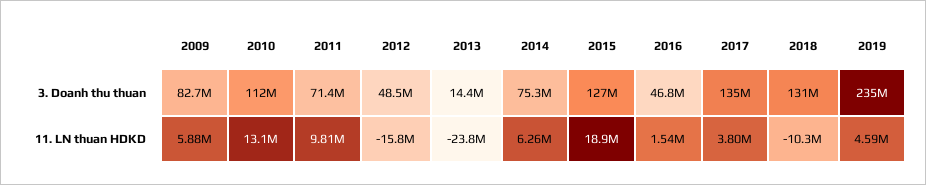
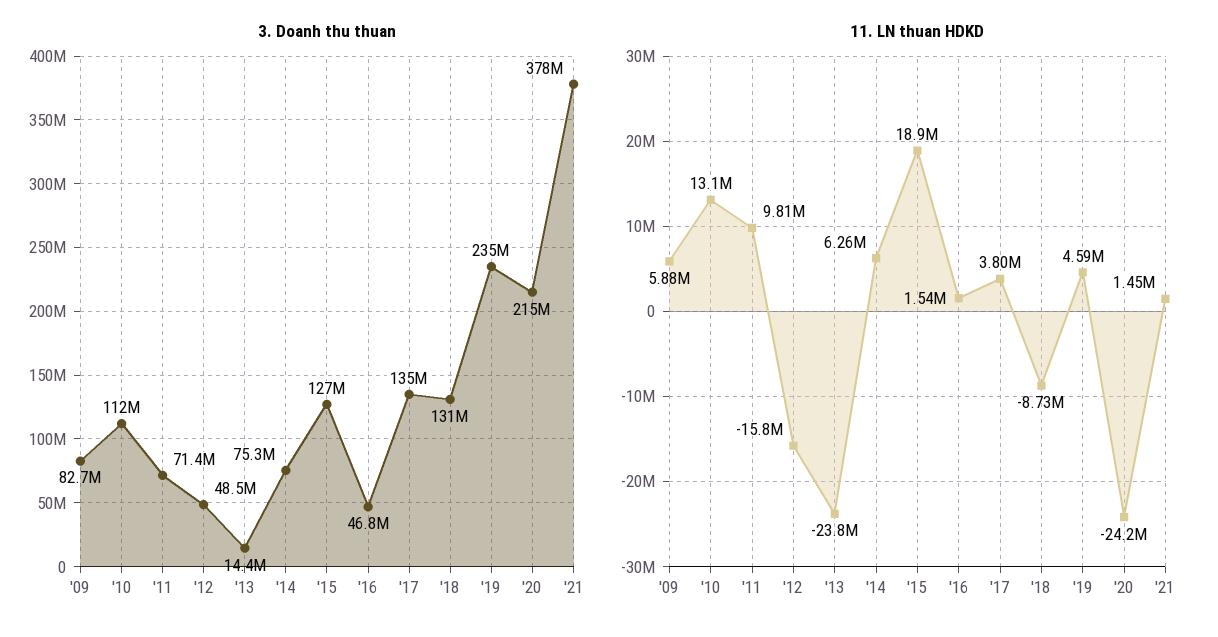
11. LN thuan HDKD, 2018: -10300000 -> -8730000
3. Doanh thu thuan, '20: none -> 215000000
3. Doanh thu thuan, '21: none -> 378000000
11. LN thuan HDKD, '20: none -> -24200000
11. LN thuan HDKD, '21: none -> 1450000

